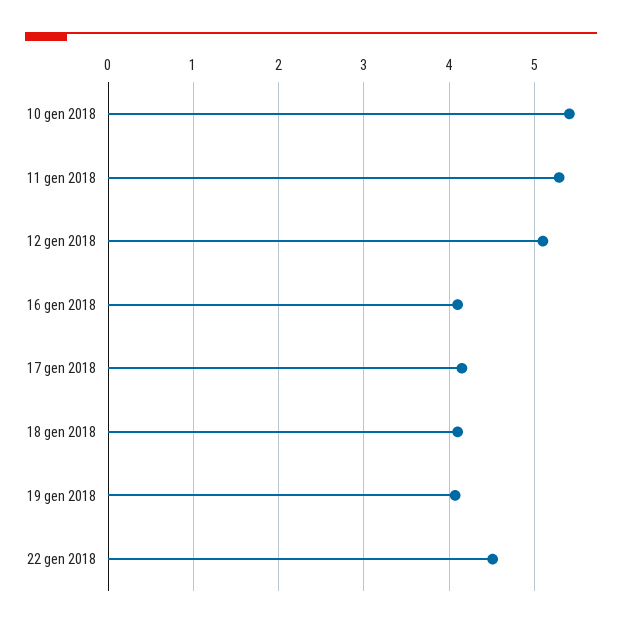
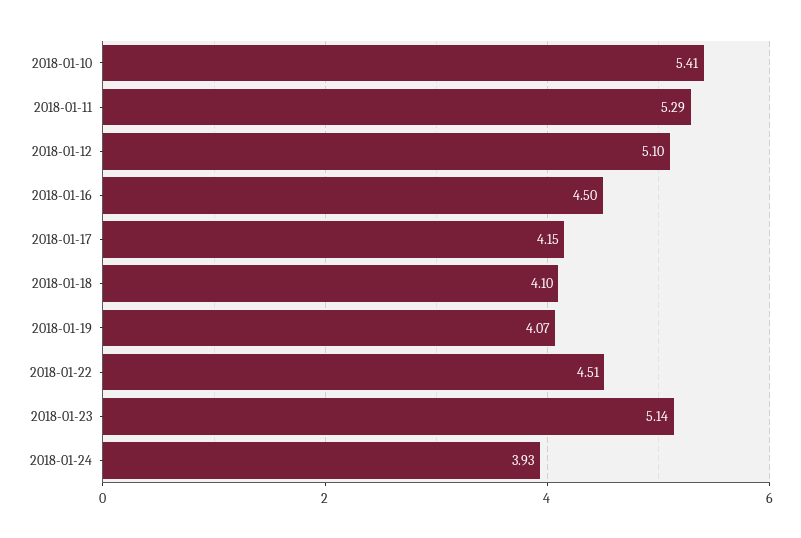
16 gen 2018: 4.1 -> 4.5
2018-01-23: none -> 5.14
2018-01-24: none -> 3.93

